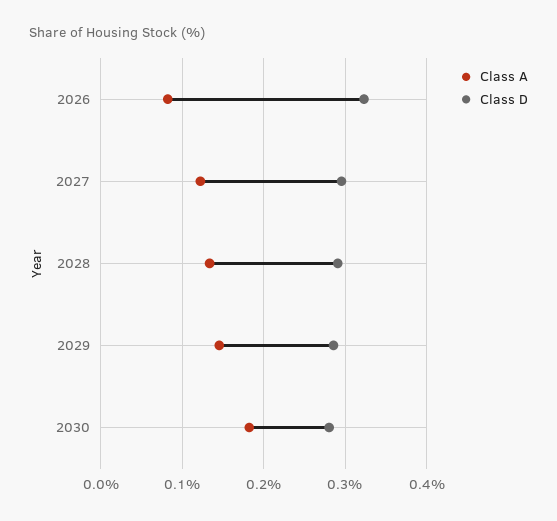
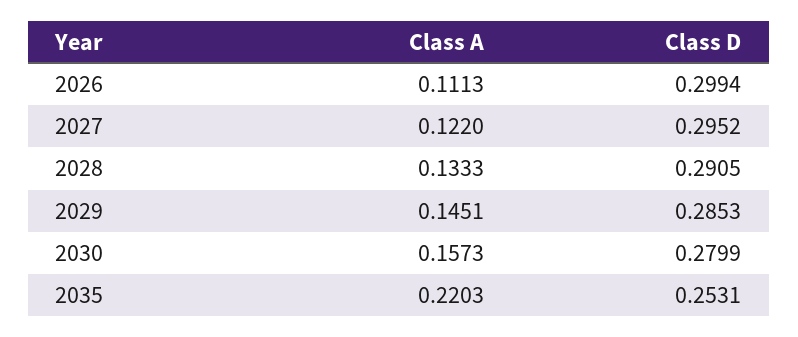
Class A, 2026: 0.08 -> 0.1113
Class D, 2026: 0.32 -> 0.2994
Class A, 2030: 0.18 -> 0.1573
Class A, 2035: none -> 0.2203
Class D, 2035: none -> 0.2531

